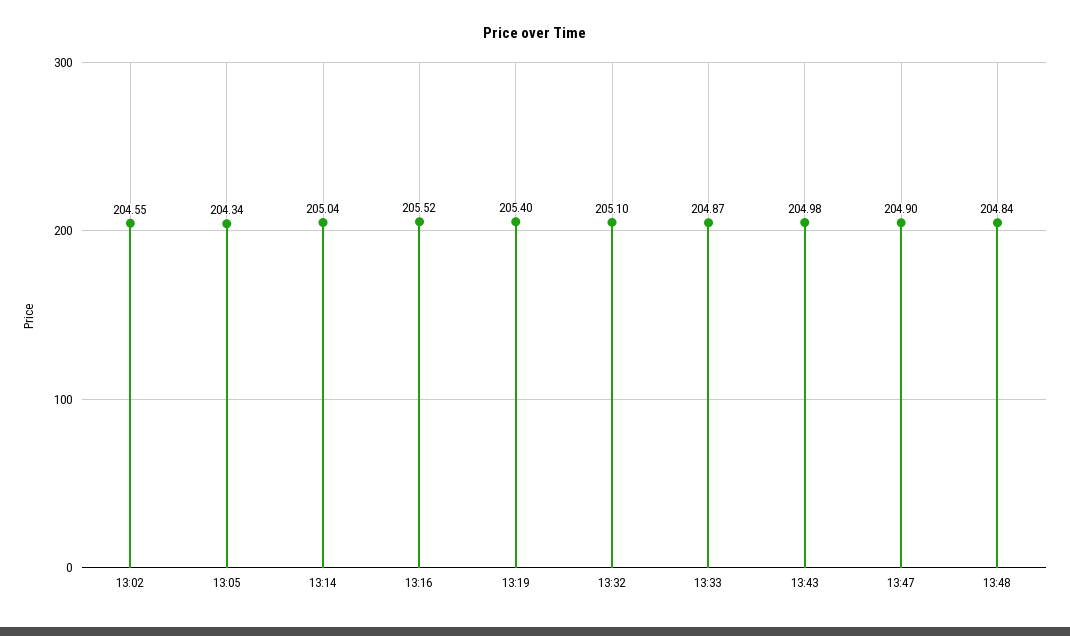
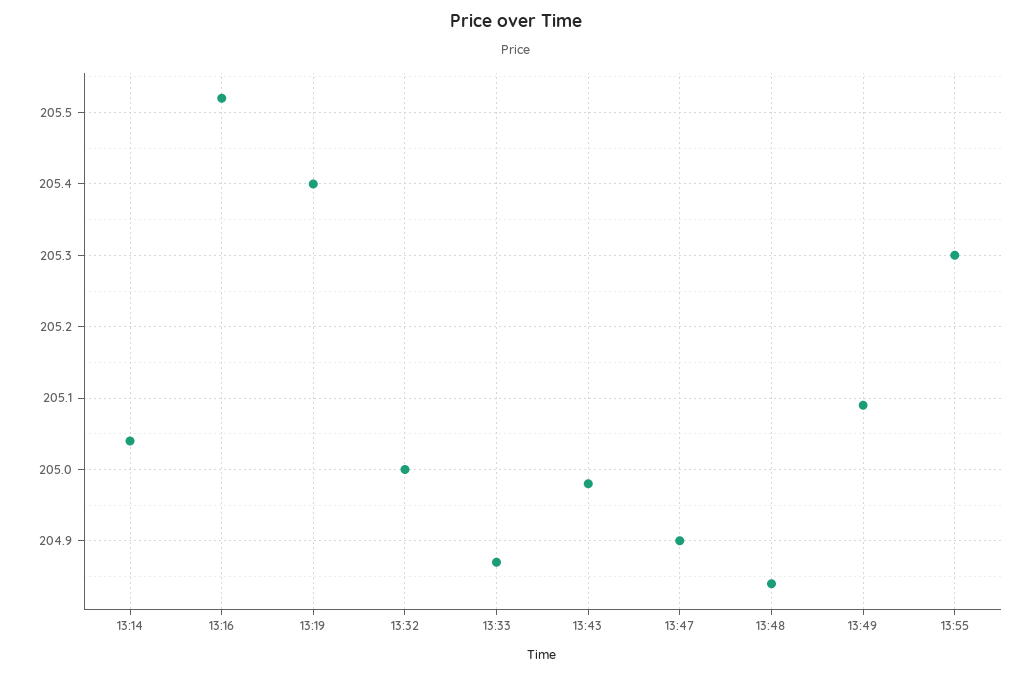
13:02: 204.55 -> none
13:05: 204.34 -> none
13:32: 205.1 -> 205
13:49: none -> 205.09
13:55: none -> 205.3

